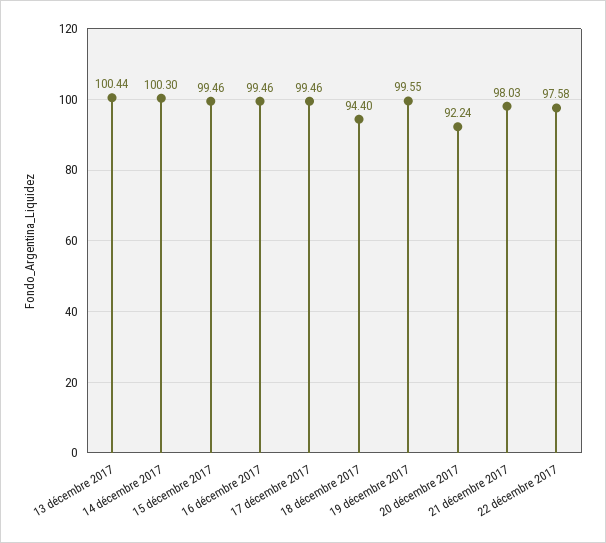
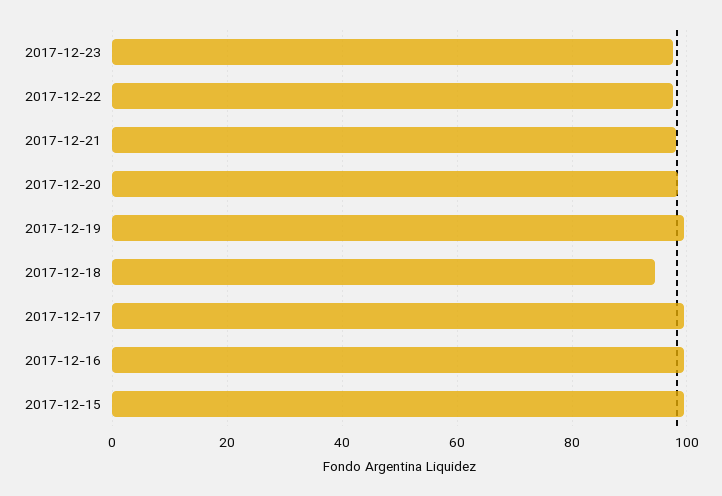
13 décembre 2017: 100.44 -> none
14 décembre 2017: 100.3 -> none
20 décembre 2017: 92.24 -> 98
2017-12-23: none -> 98

